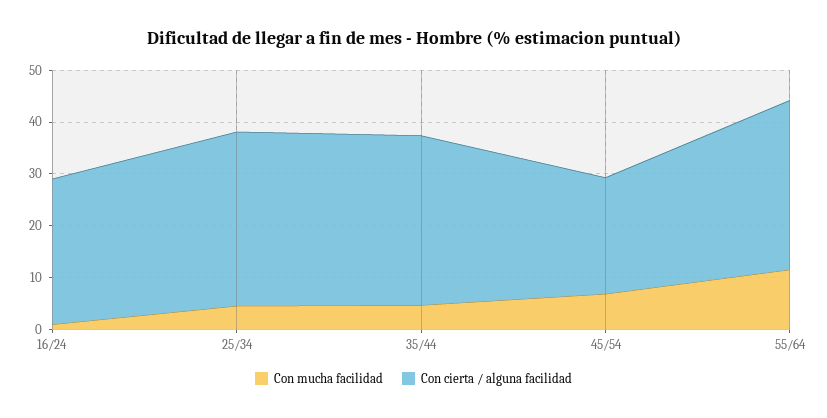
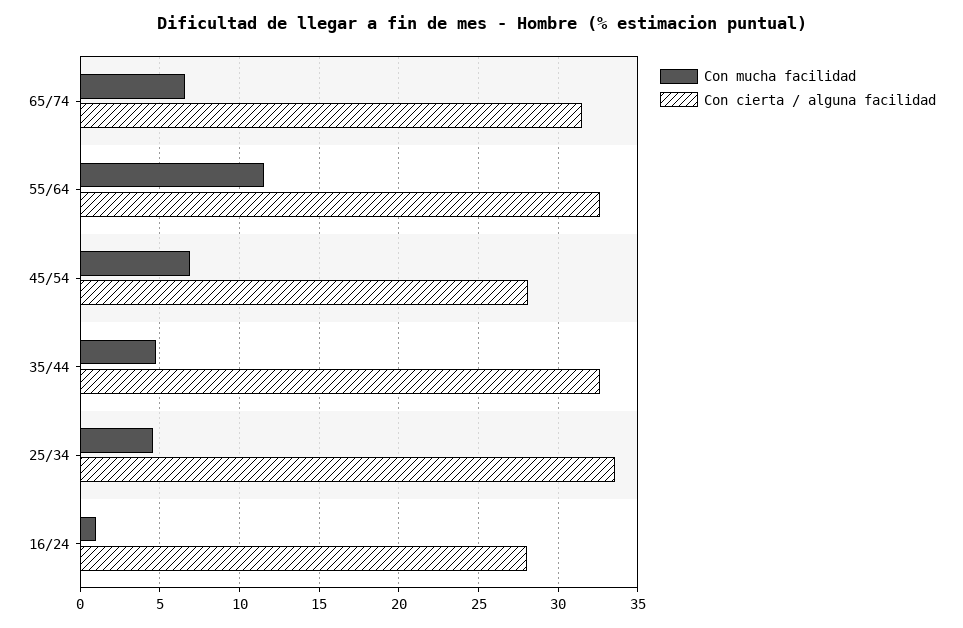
Con cierta / alguna facilidad, 45/54: 22 -> 28
Con mucha facilidad, 65/74: none -> 6.5
Con cierta / alguna facilidad, 65/74: none -> 31.5

